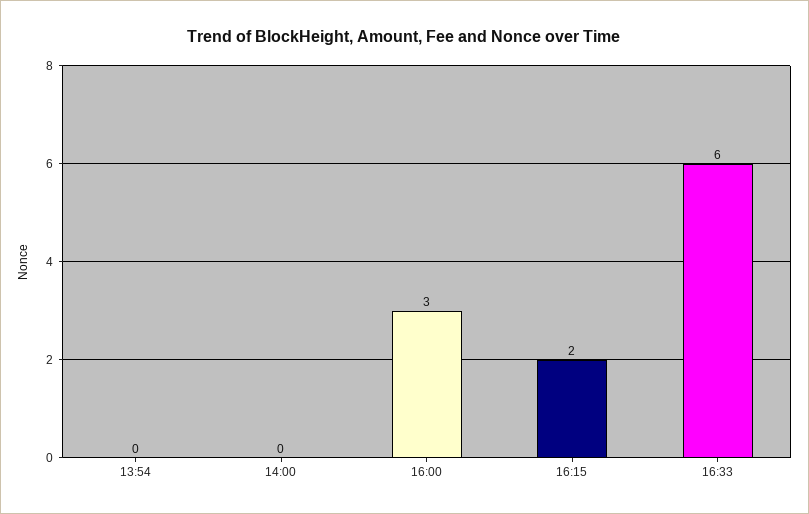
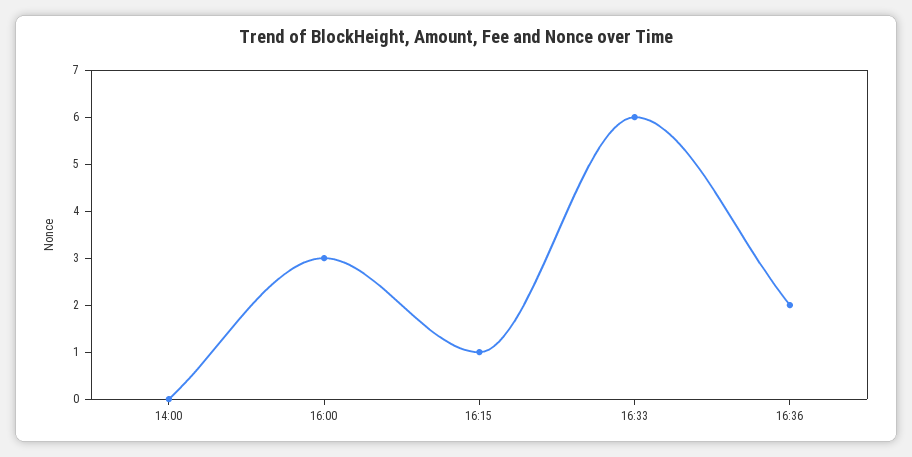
13:54: 0 -> none
16:15: 2 -> 1
16:36: none -> 2

